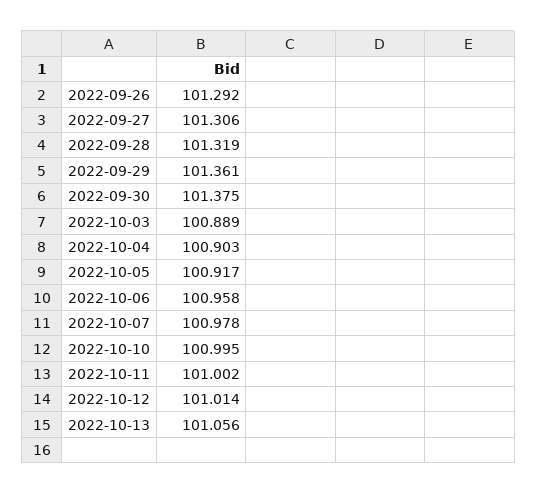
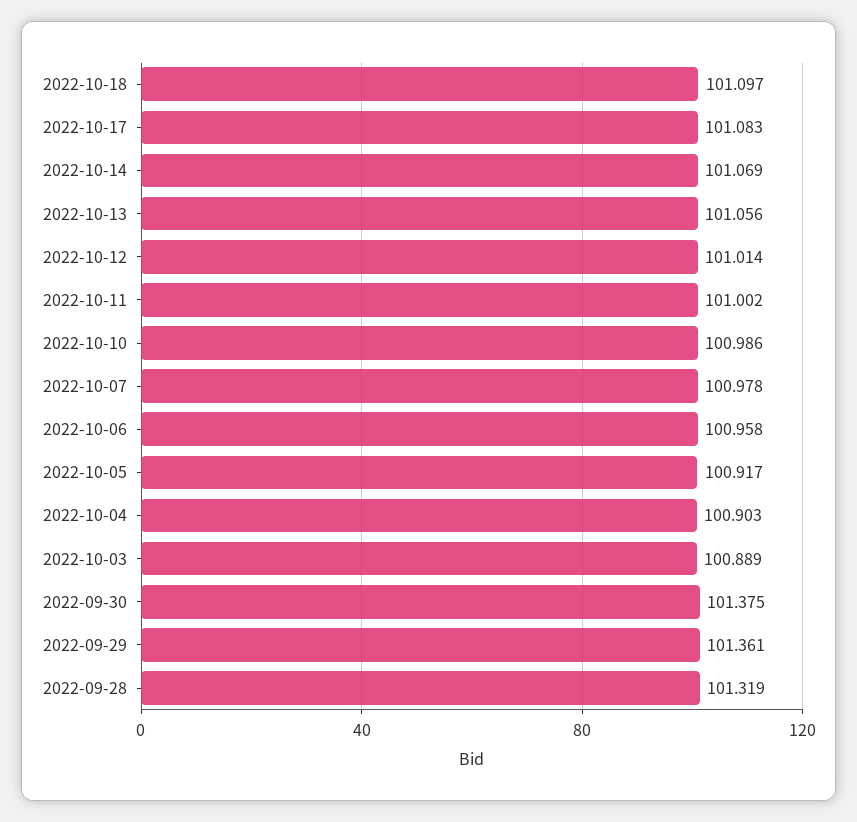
2022-09-26: 101.292 -> none
2022-09-27: 101.306 -> none
2022-10-10: 100.995 -> 100.986
2022-10-18: none -> 101.097
2022-10-17: none -> 101.083
2022-10-14: none -> 101.069

